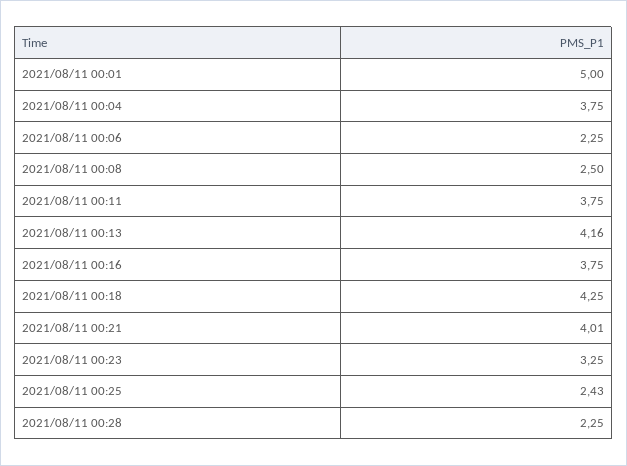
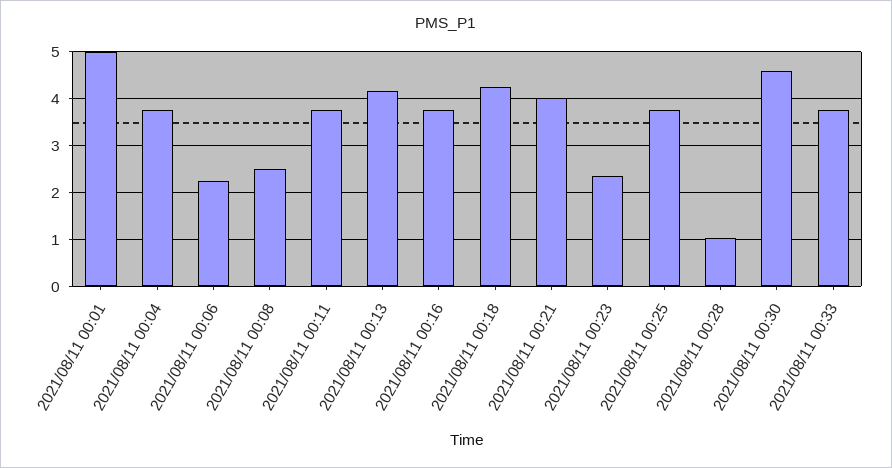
2021/08/11 00:23: 3.25 -> 2.4
2021/08/11 00:25: 2.43 -> 3.8
2021/08/11 00:28: 2.25 -> 1
2021/08/11 00:30: none -> 4.6
2021/08/11 00:33: none -> 3.8

